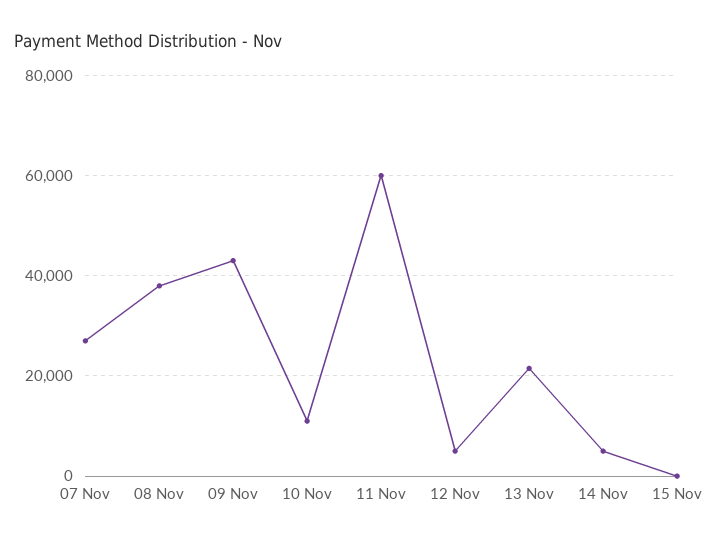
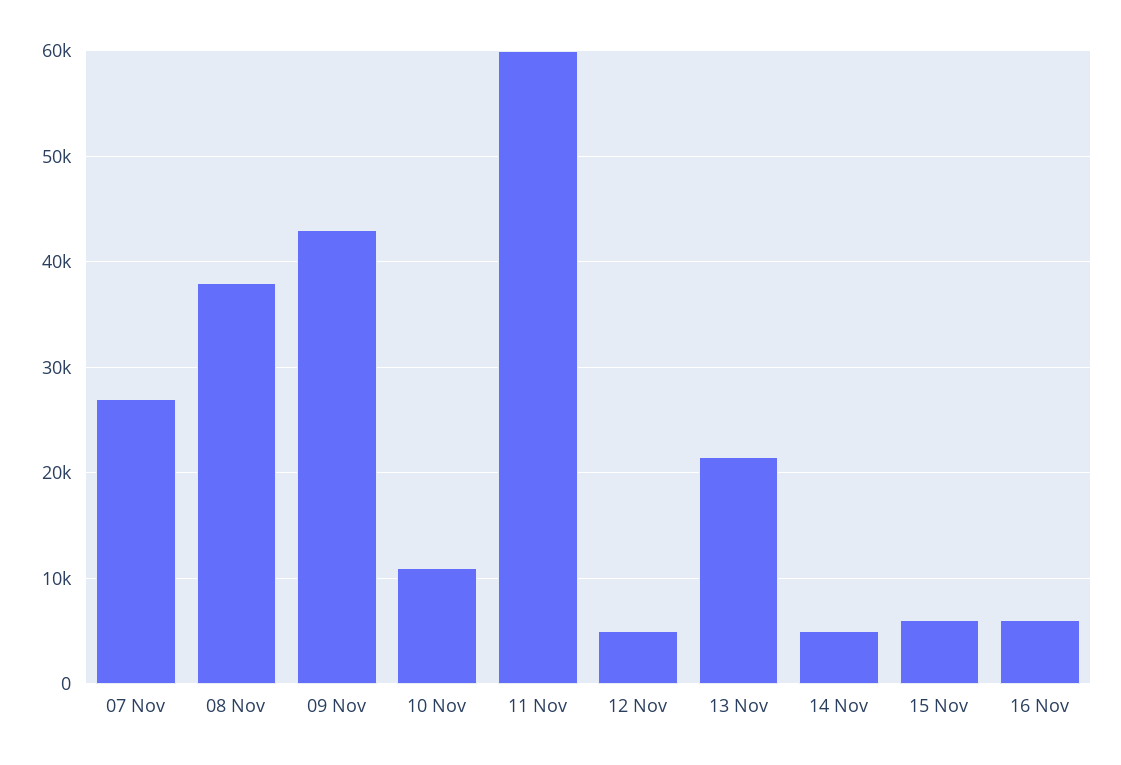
15 Nov: 0 -> 6000
16 Nov: none -> 6000

